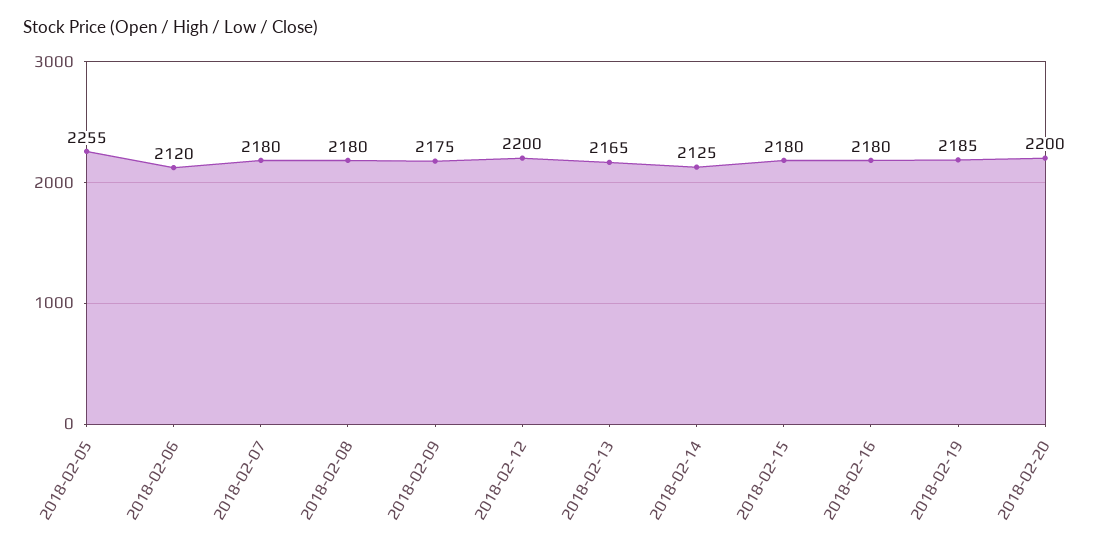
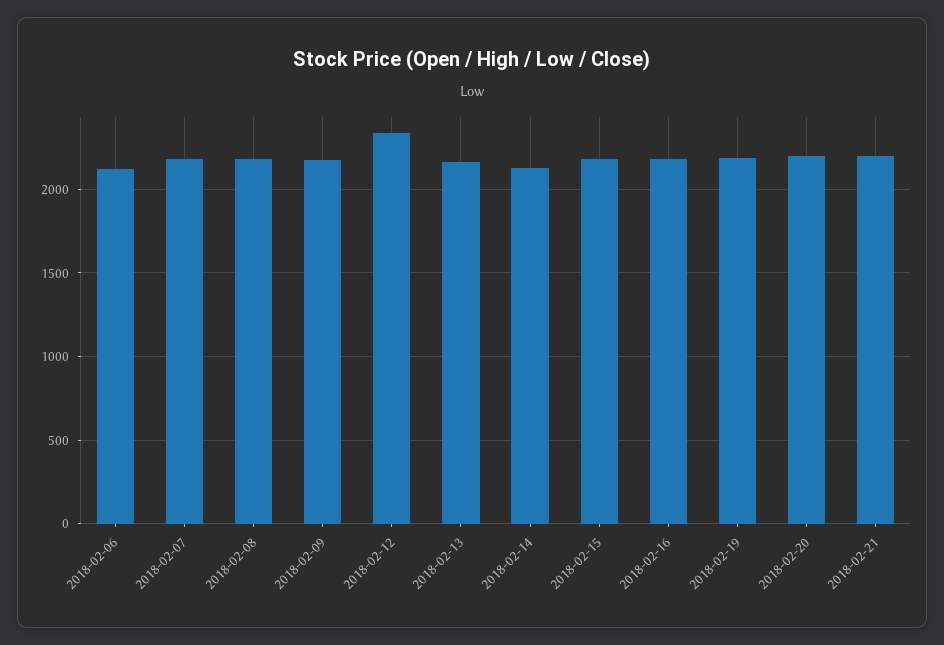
2018-02-05: 2255 -> none
2018-02-12: 2200 -> 2350
2018-02-21: none -> 2200

